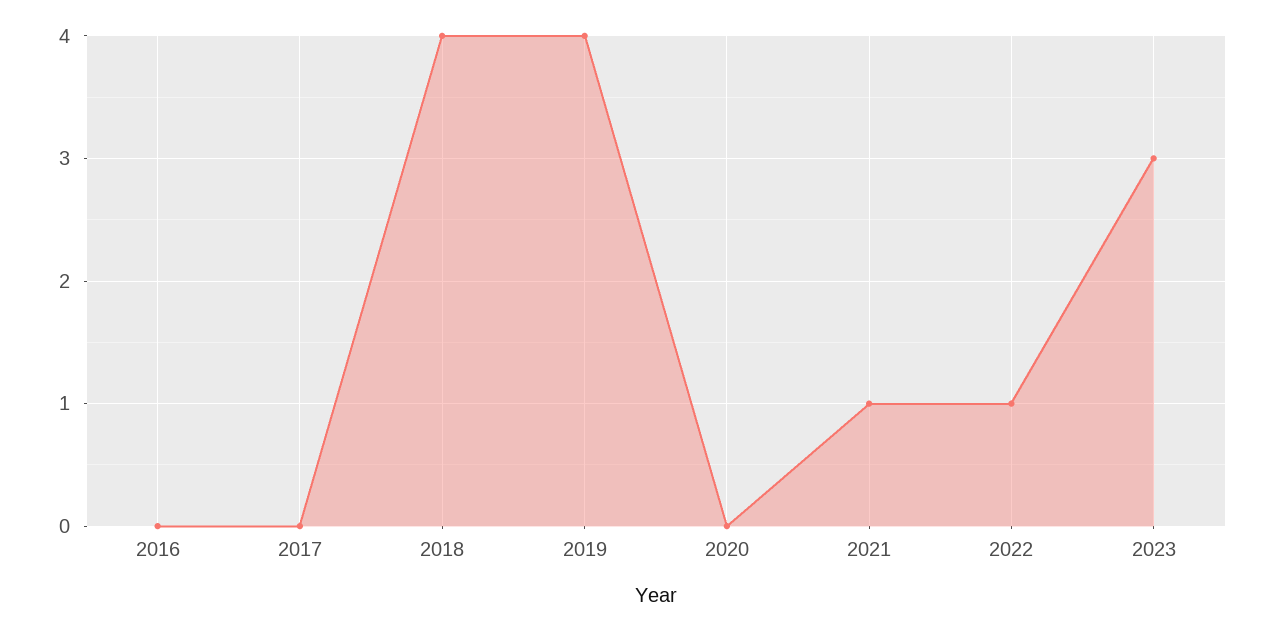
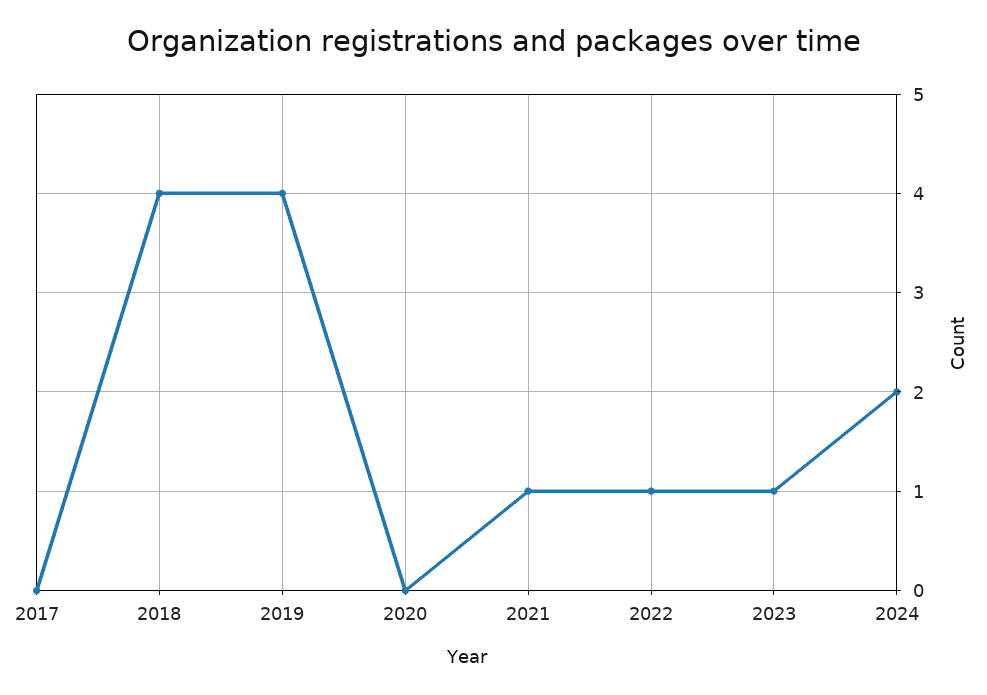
2016: 0 -> none
2023: 3 -> 1
2024: none -> 2

